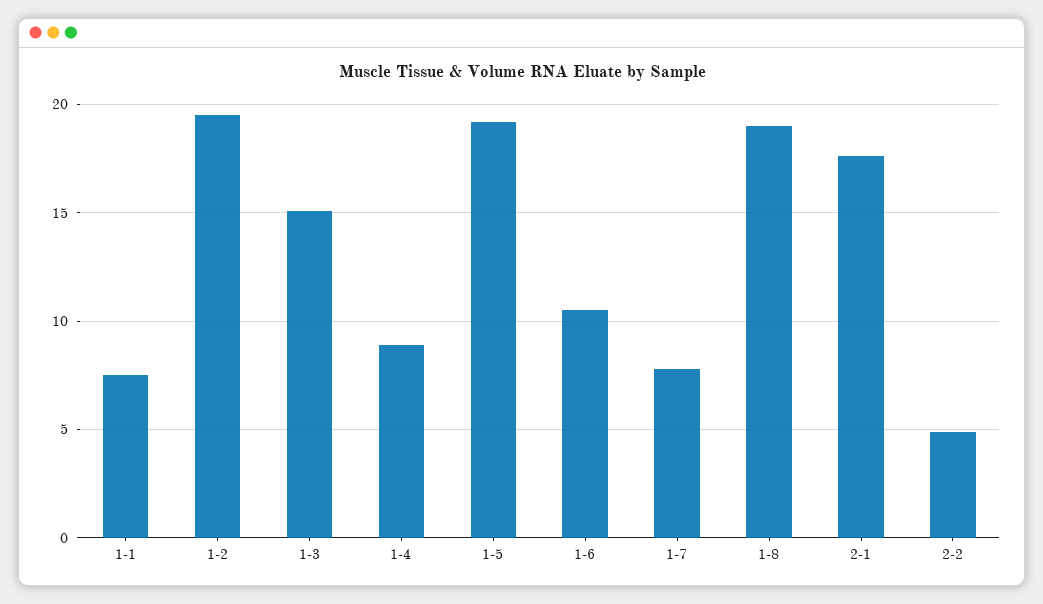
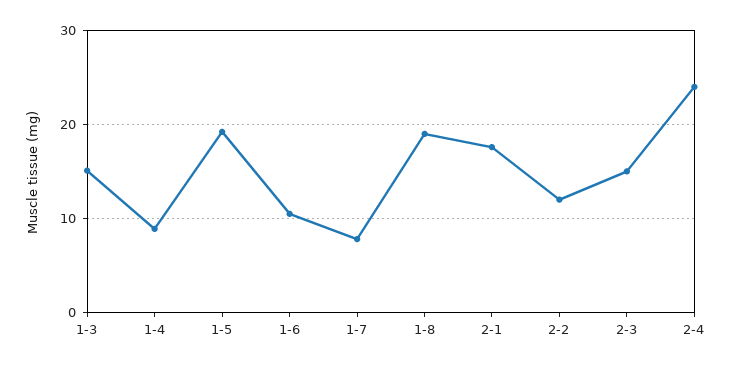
1-1: 7.5 -> none
1-2: 19.5 -> none
2-2: 5 -> 12
2-3: none -> 15
2-4: none -> 24

